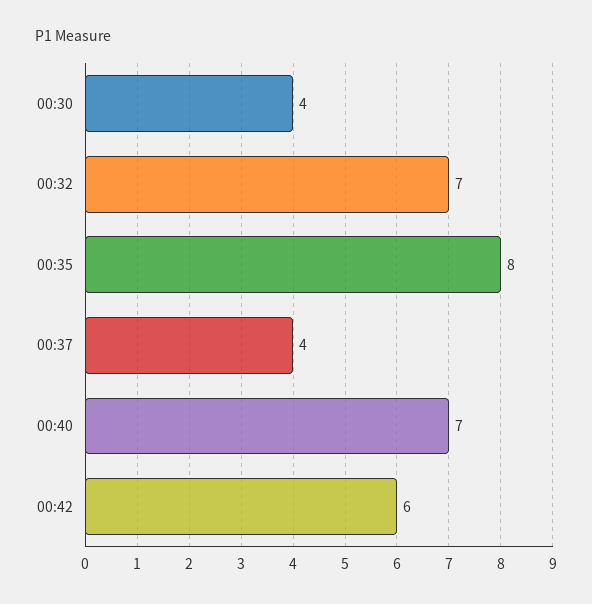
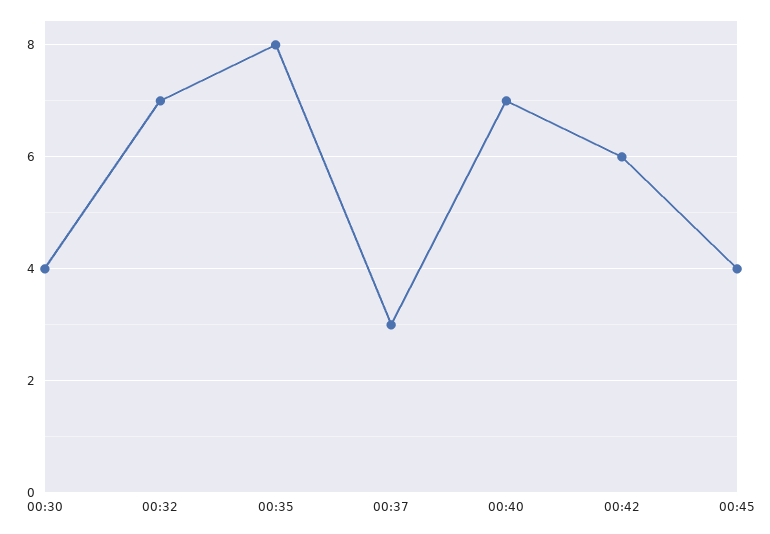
00:37: 4 -> 3
00:45: none -> 4

